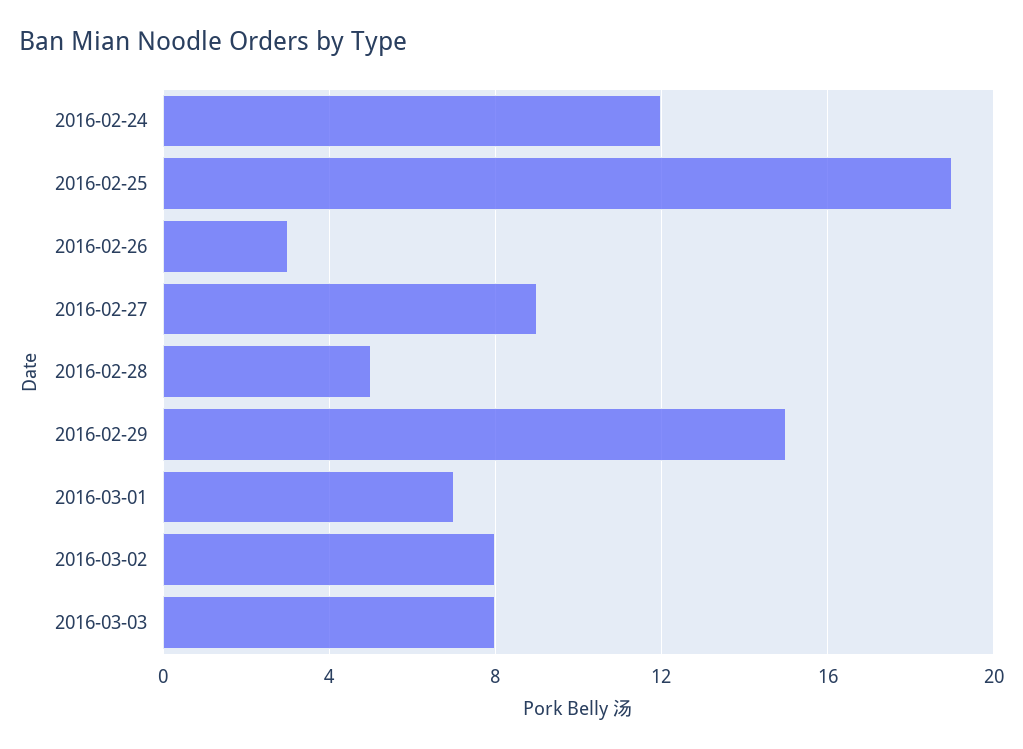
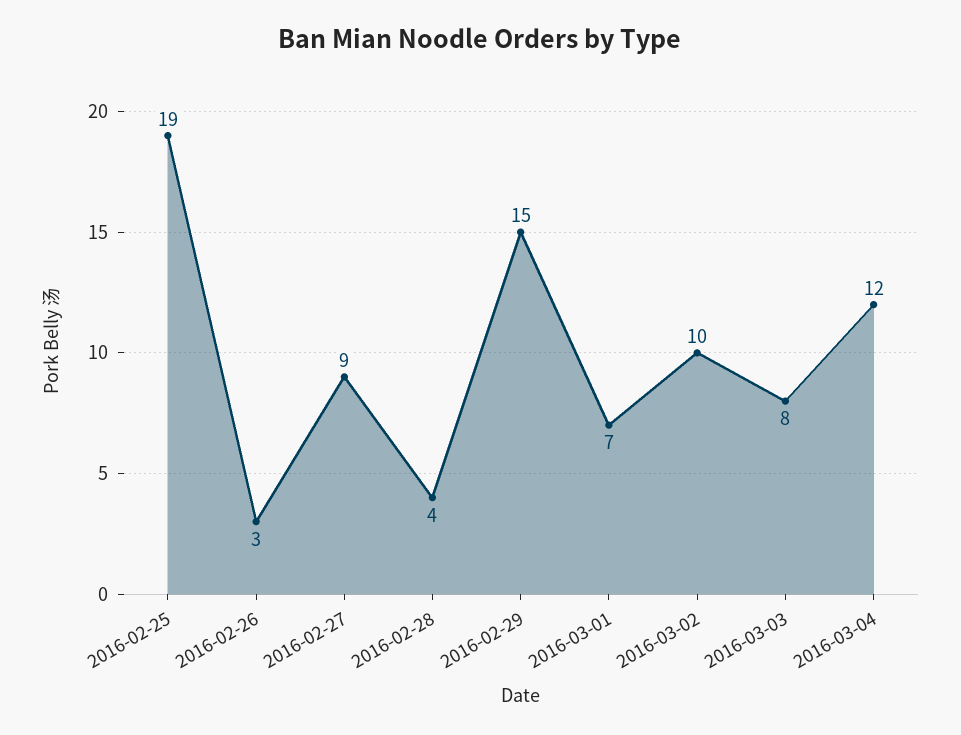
2016-02-24: 12 -> none
2016-02-28: 5 -> 4
2016-03-02: 8 -> 10
2016-03-04: none -> 12

